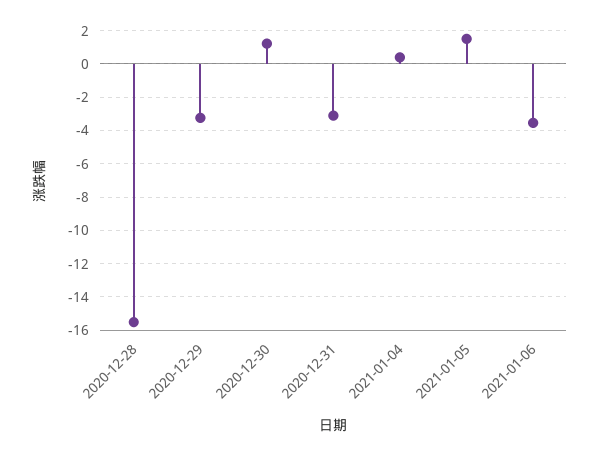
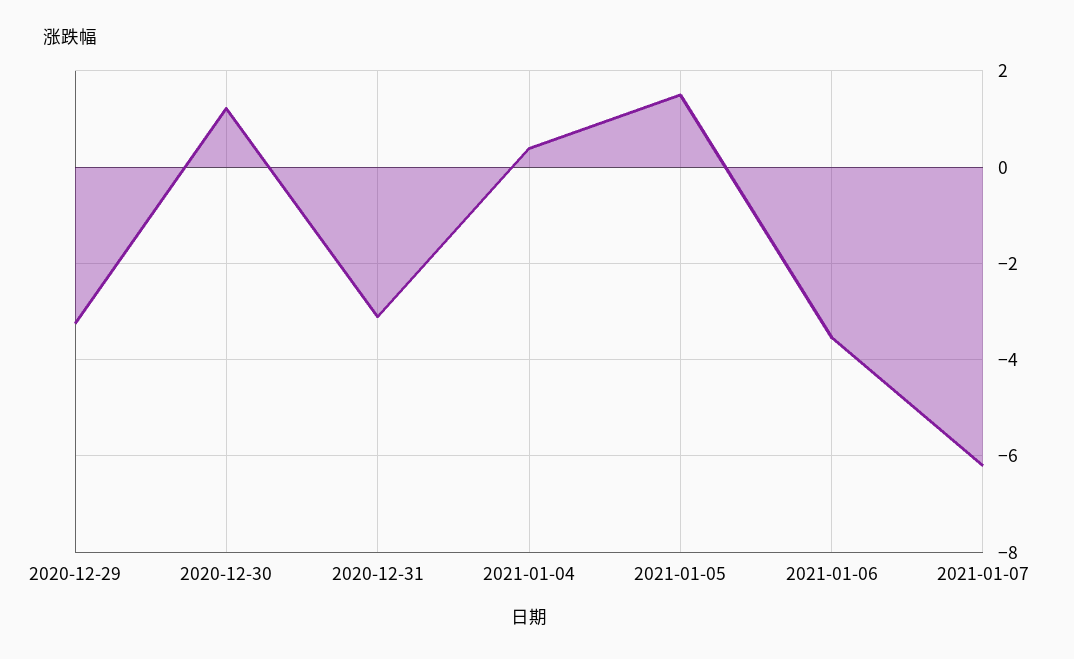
2020-12-28: -15.5 -> none
2021-01-07: none -> -6.2

